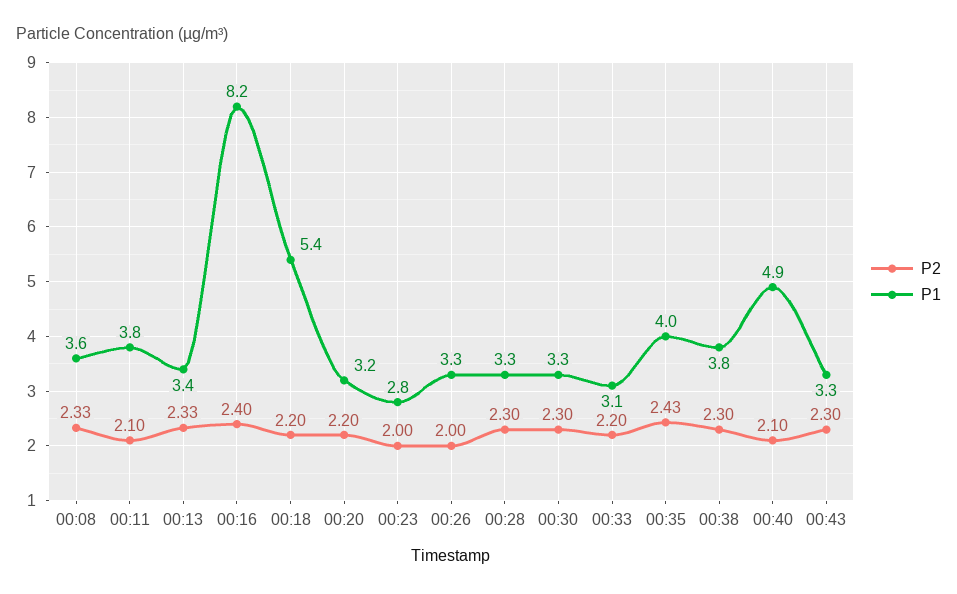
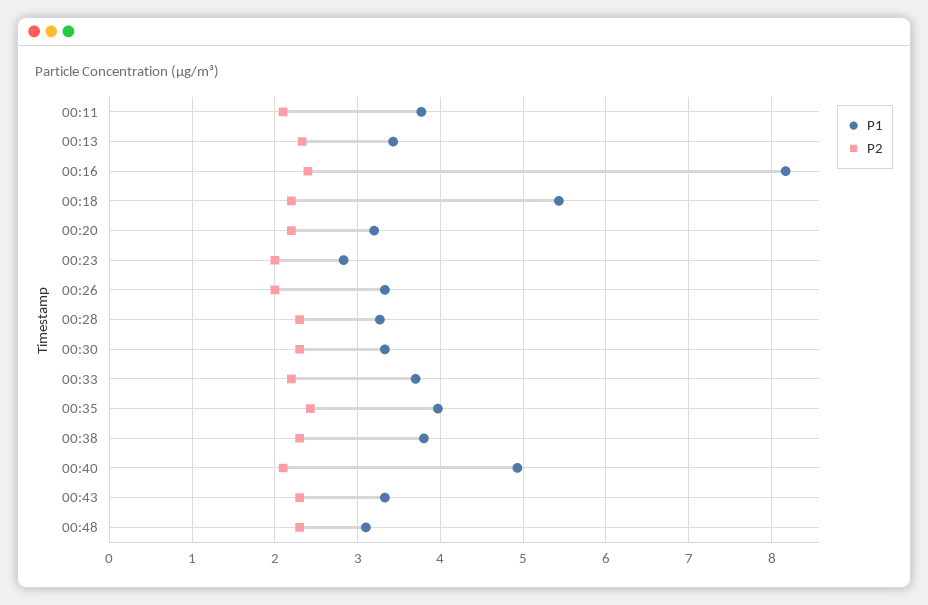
P2, 00:08: 2.33 -> none
P1, 00:08: 3.6 -> none
P1, 00:33: 3.1 -> 3.7
P1, 00:48: none -> 3.1
P2, 00:48: none -> 2.3

